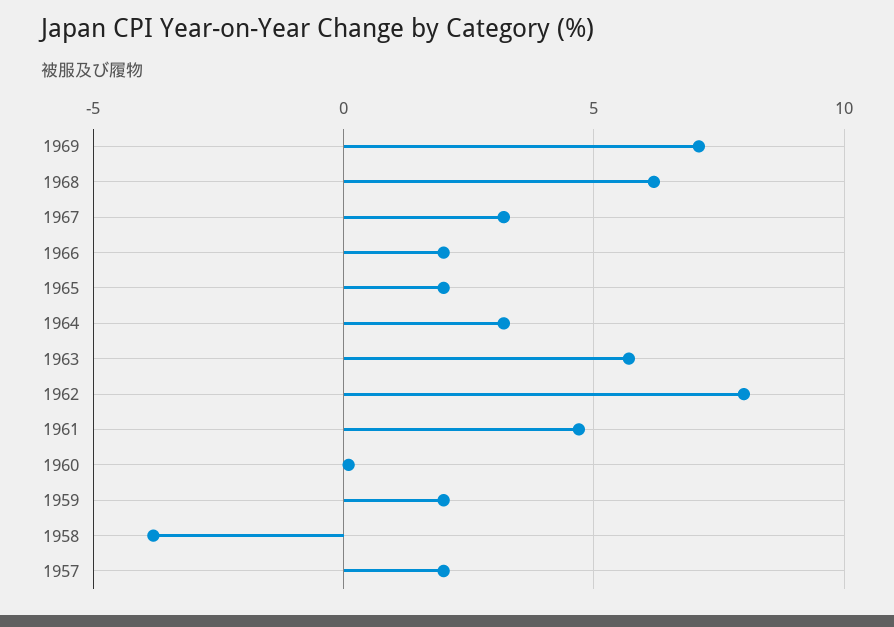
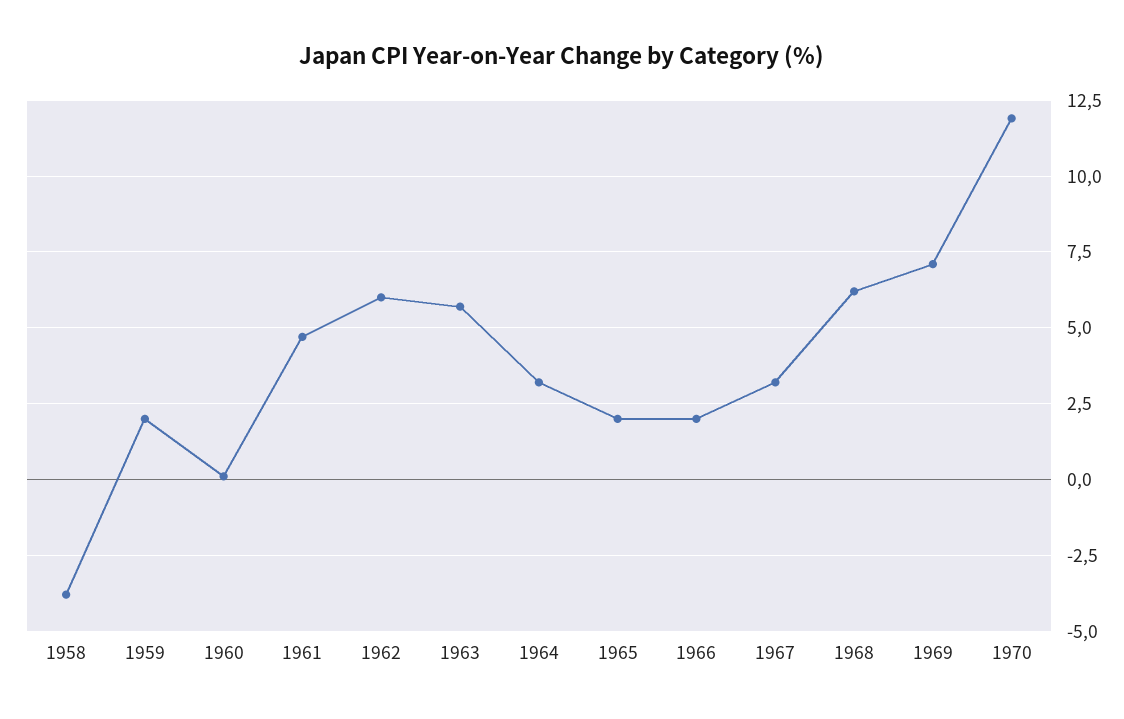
1962: 8 -> 6
1957: 2 -> none
1970: none -> 12

